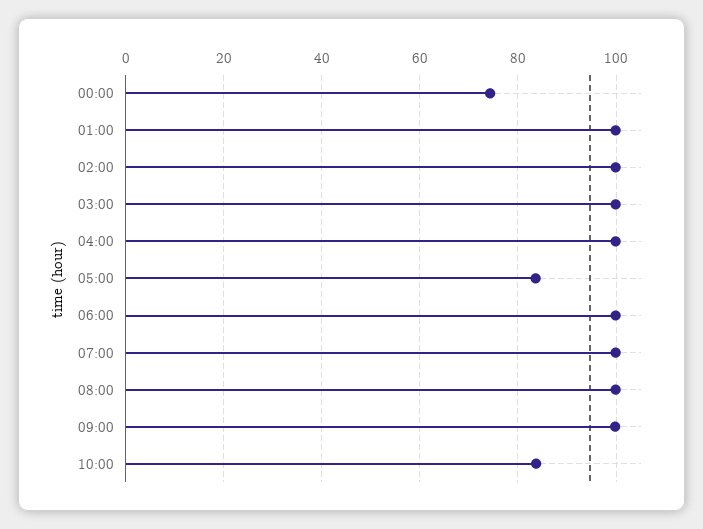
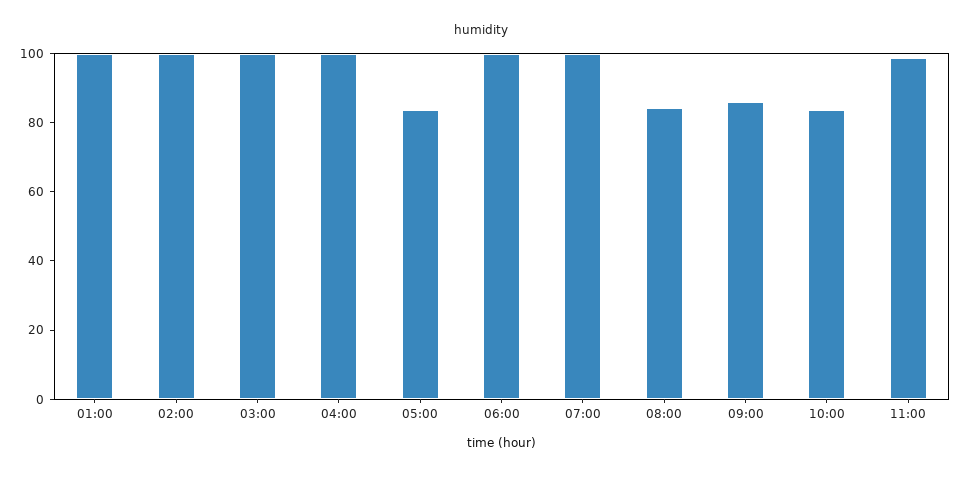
00:00: 74 -> none
08:00: 100 -> 85
09:00: 100 -> 85
11:00: none -> 100

